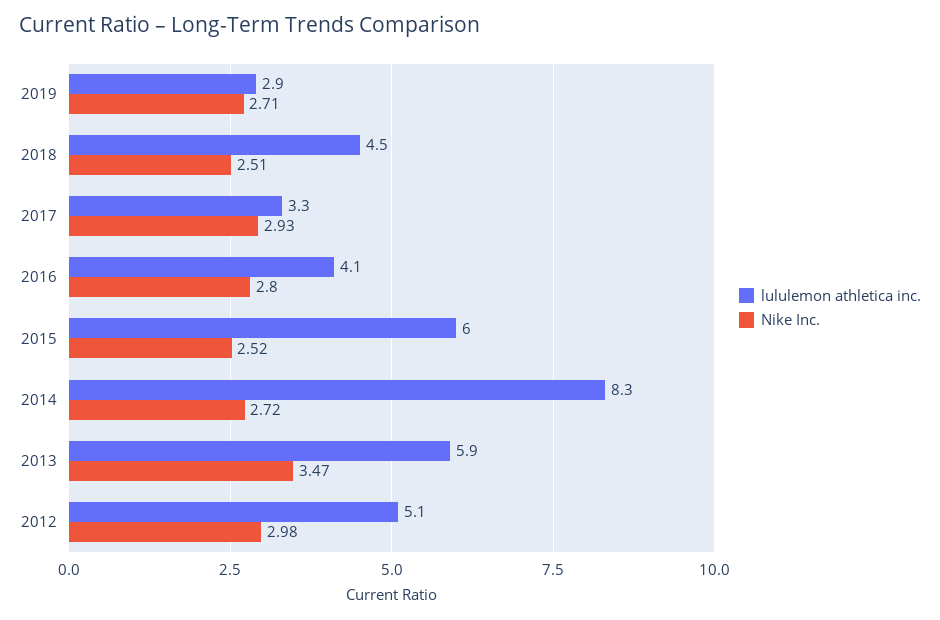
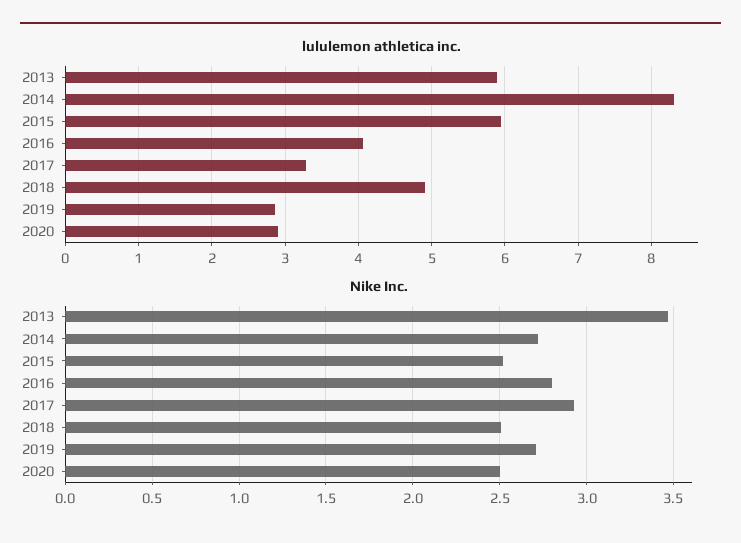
lululemon athletica inc., 2018: 4.5 -> 4.9
lululemon athletica inc., 2012: 5.1 -> none
Nike Inc., 2012: 2.98 -> none
lululemon athletica inc., 2020: none -> 2.9
Nike Inc., 2020: none -> 2.5

